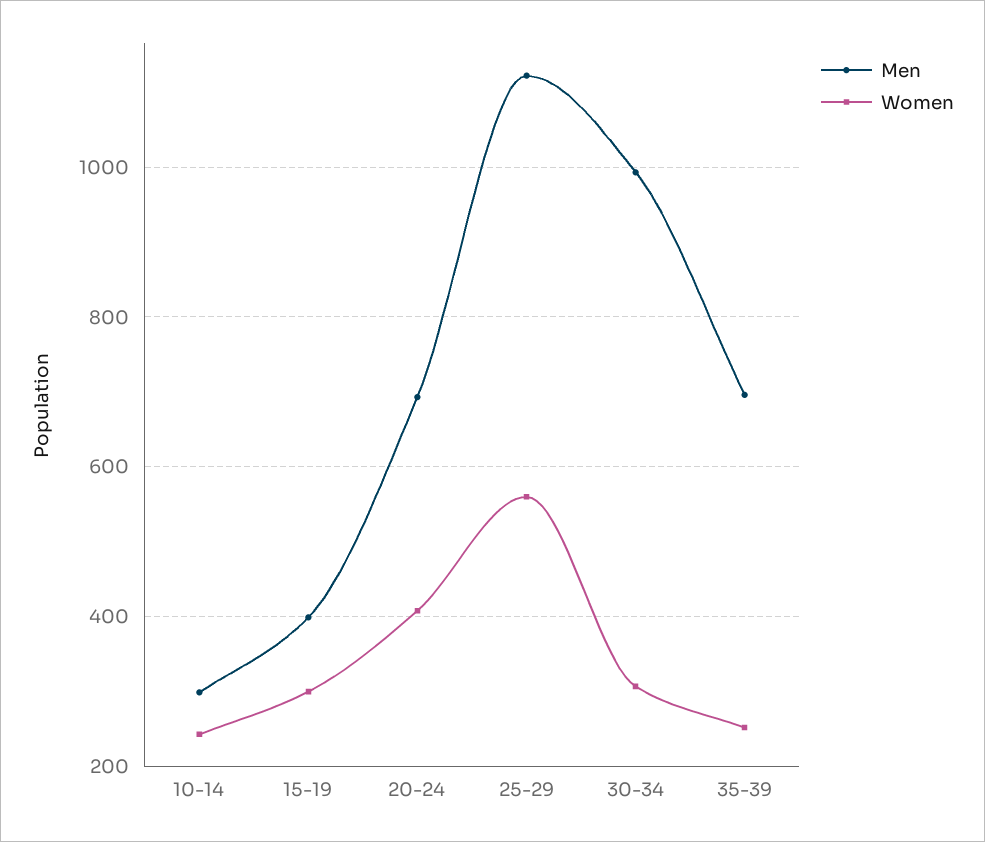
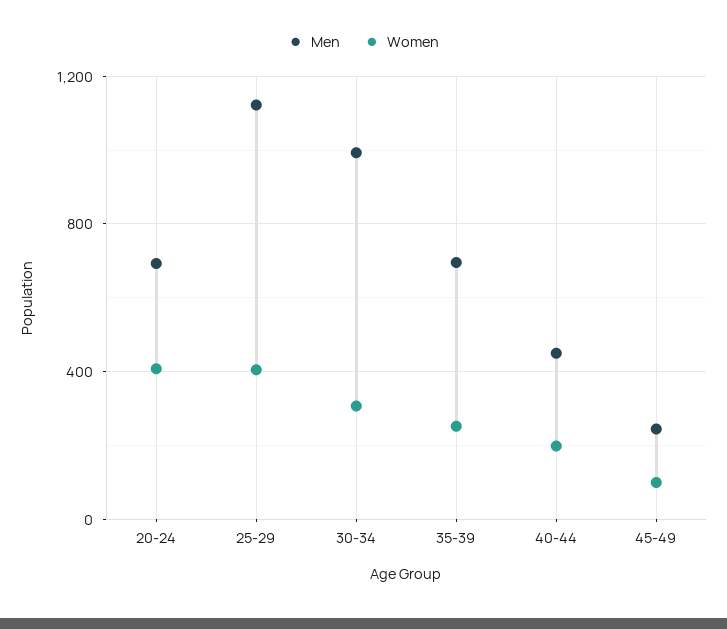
Men, 10-14: 300 -> none
Women, 10-14: 240 -> none
Men, 15-19: 400 -> none
Women, 15-19: 300 -> none
Women, 25-29: 560 -> 400
Men, 40-44: none -> 450
Women, 40-44: none -> 200
Men, 45-49: none -> 250
Women, 45-49: none -> 100

